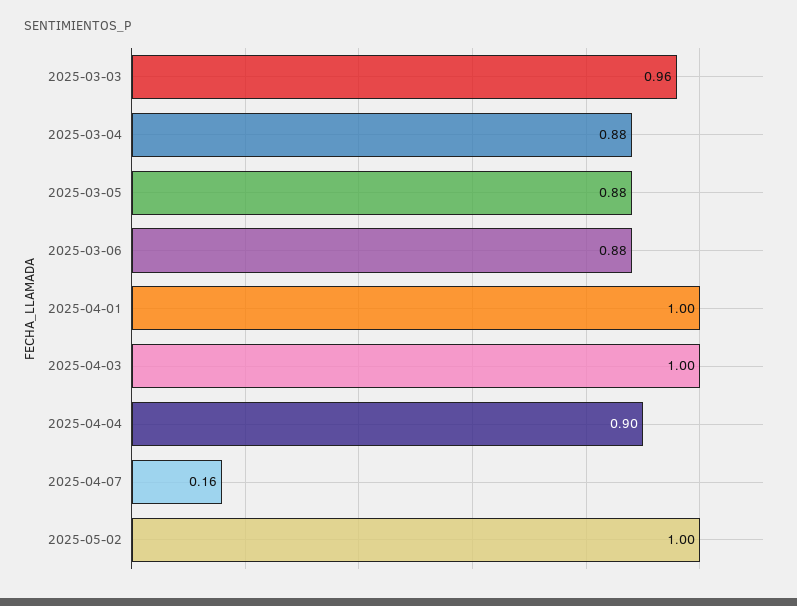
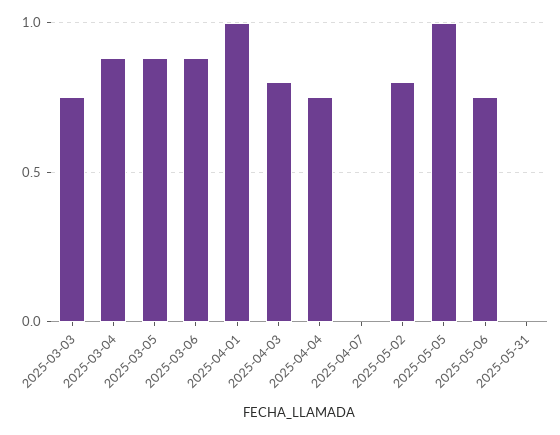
2025-03-03: 0.96 -> 0.75
2025-04-03: 1 -> 0.8
2025-04-04: 0.9 -> 0.75
2025-04-07: 0.16 -> 0
2025-05-02: 1 -> 0.8
2025-05-05: none -> 1
2025-05-06: none -> 0.75
2025-05-31: none -> 0

